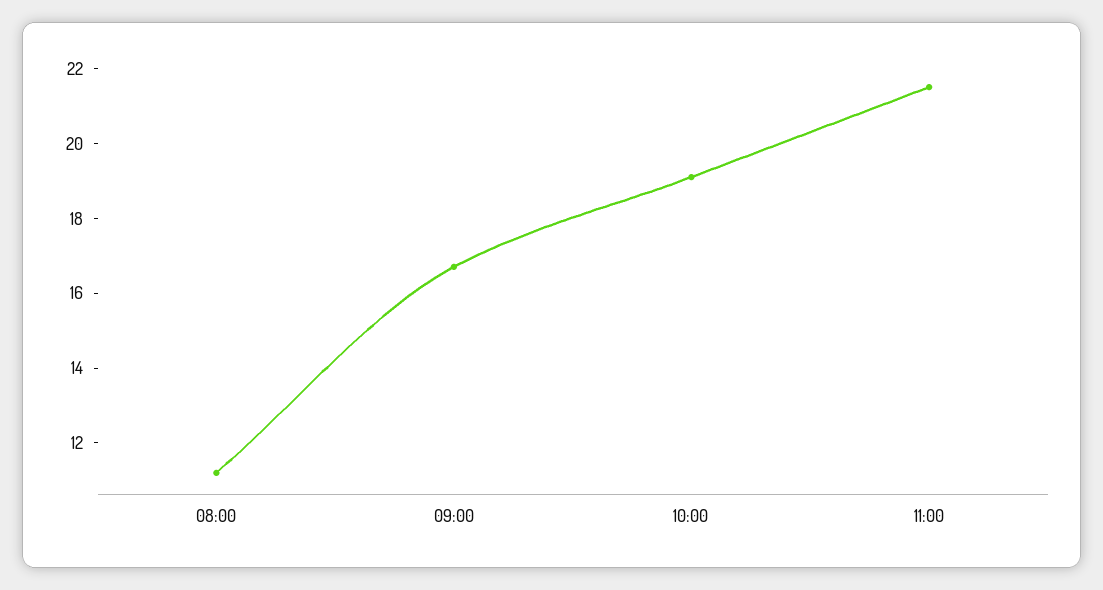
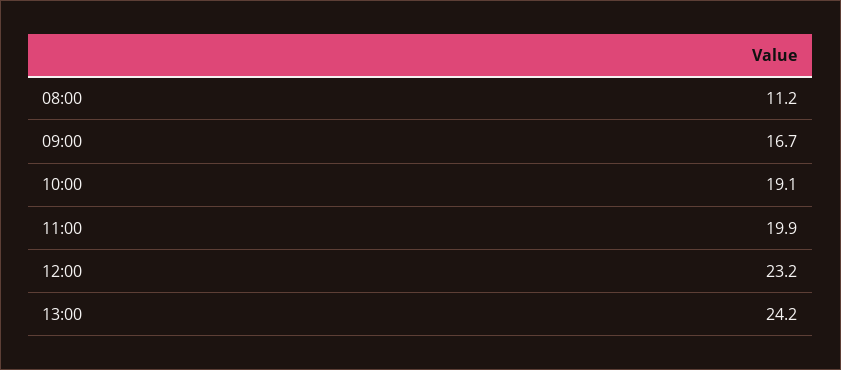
11:00: 21.5 -> 19.9
12:00: none -> 23.2
13:00: none -> 24.2

